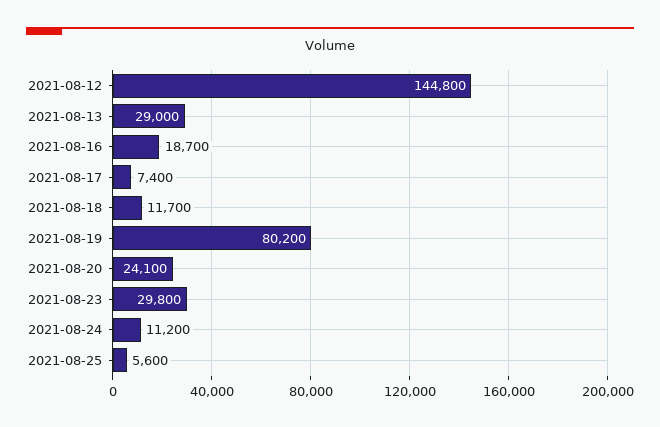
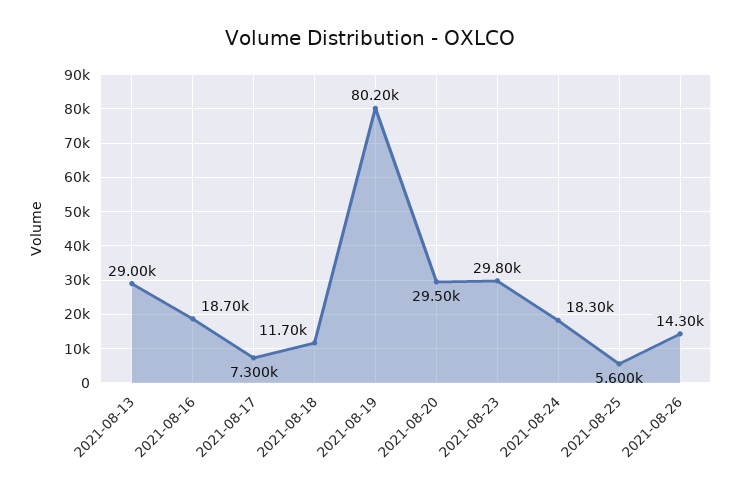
2021-08-12: 144800 -> none
2021-08-17: 7400 -> 7300
2021-08-20: 24100 -> 29500
2021-08-24: 11200 -> 18300
2021-08-26: none -> 14300

